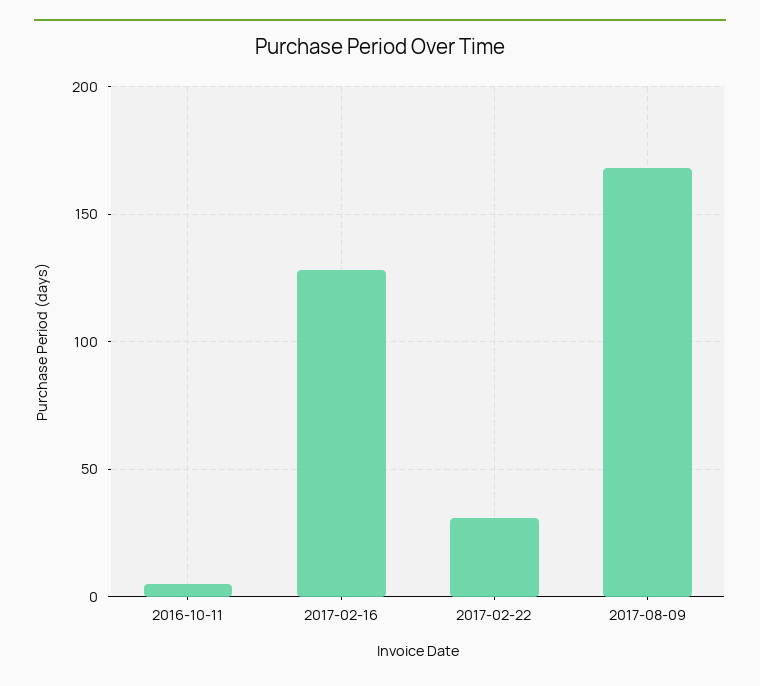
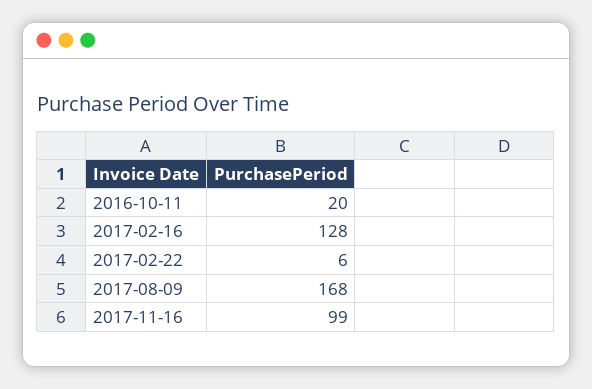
2016-10-11: 5 -> 20
2017-02-22: 30 -> 6
2017-11-16: none -> 99

